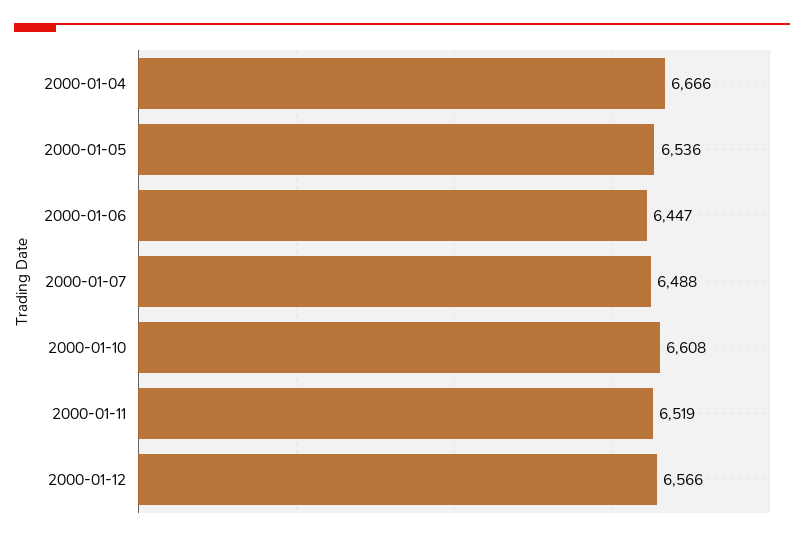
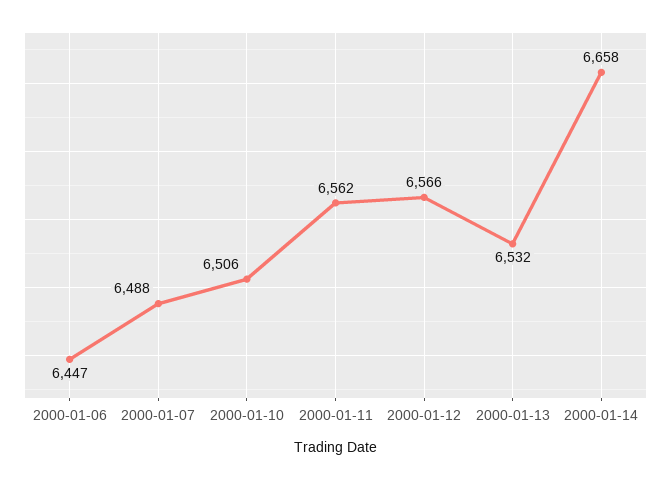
2000-01-04: 6666 -> none
2000-01-05: 6536 -> none
2000-01-10: 6608 -> 6506
2000-01-11: 6519 -> 6562
2000-01-13: none -> 6532
2000-01-14: none -> 6658

